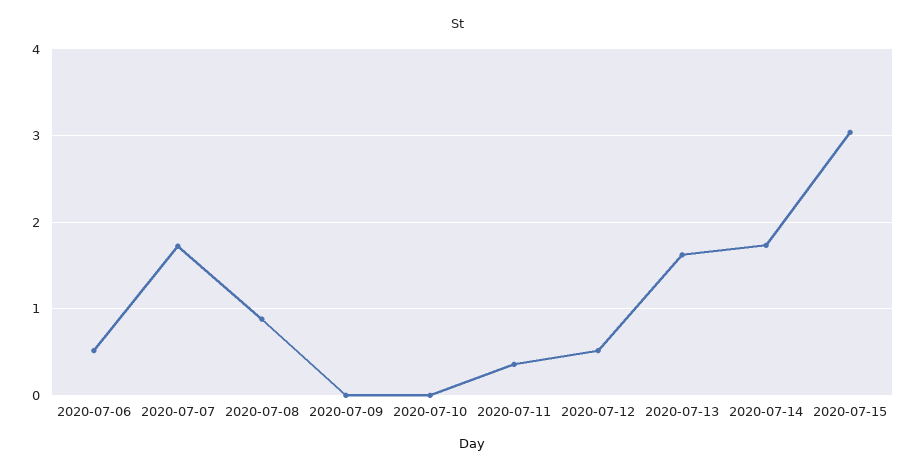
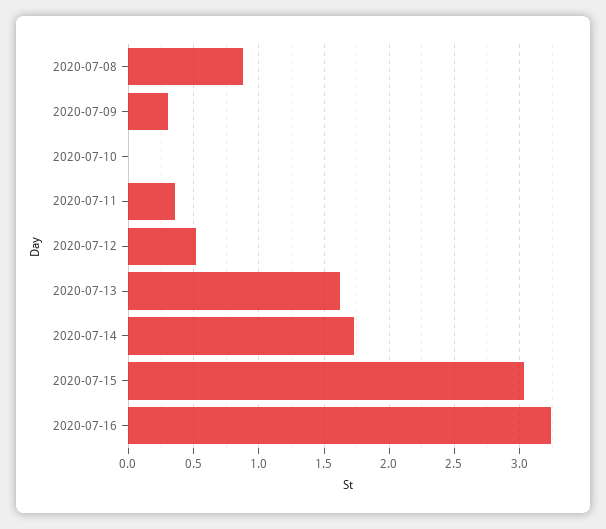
2020-07-06: 0.5 -> none
2020-07-07: 1.7 -> none
2020-07-09: 0 -> 0.3
2020-07-16: none -> 3.25

